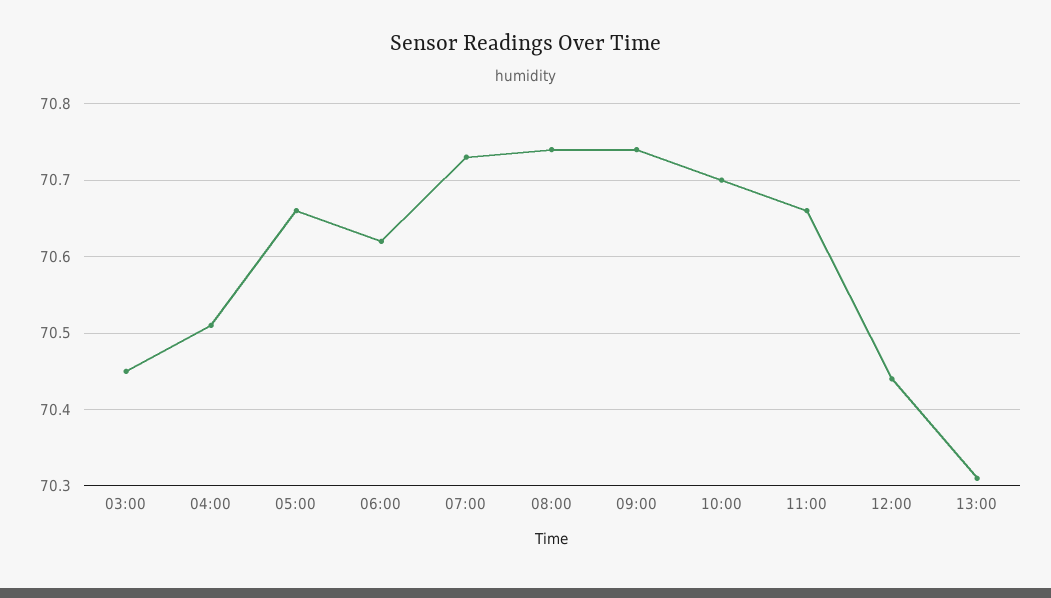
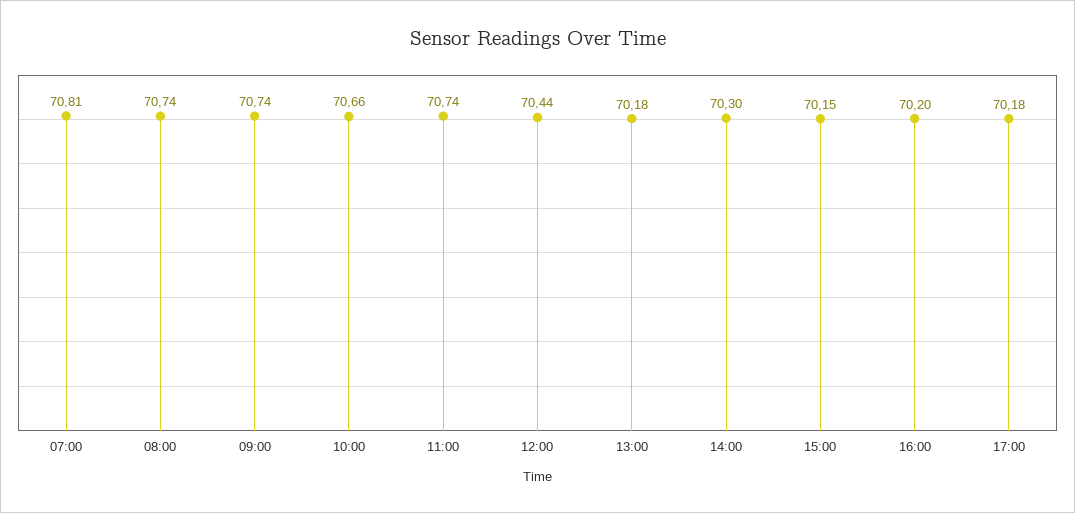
03:00: 70.45 -> none
04:00: 70.51 -> none
05:00: 70.66 -> none
06:00: 70.62 -> none
07:00: 70.73 -> 70.81
10:00: 70.7 -> 70.66
11:00: 70.66 -> 70.74
13:00: 70.31 -> 70.18
14:00: none -> 70.3
15:00: none -> 70.15
16:00: none -> 70.2
17:00: none -> 70.18

